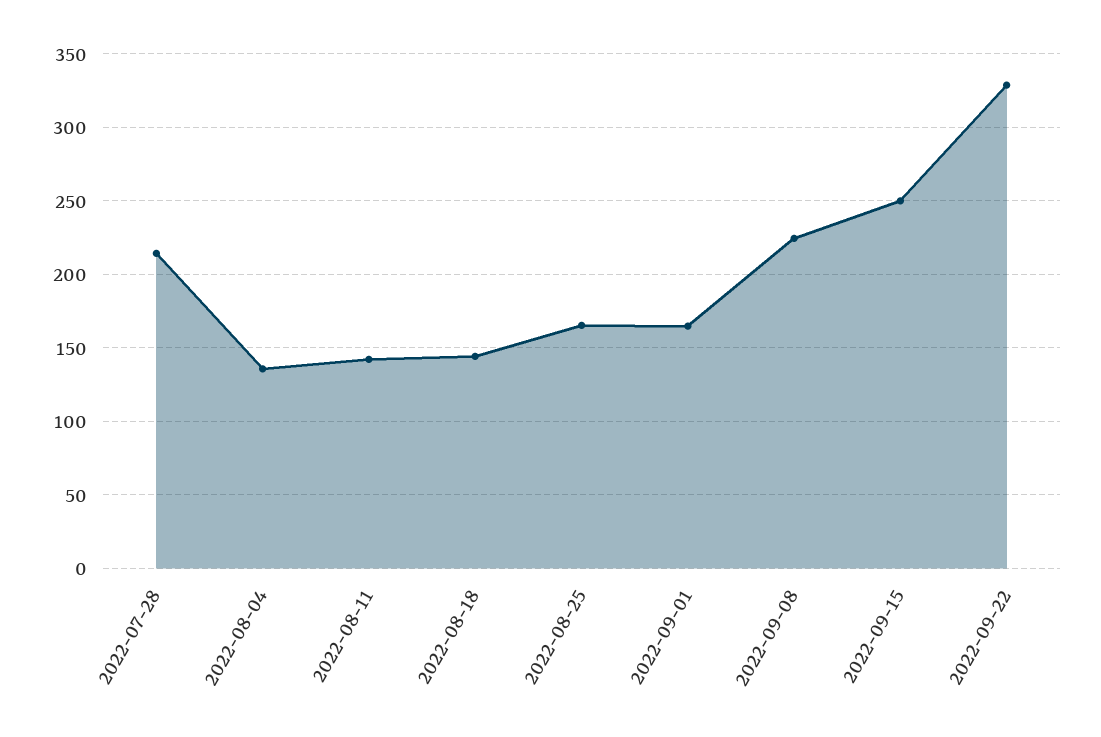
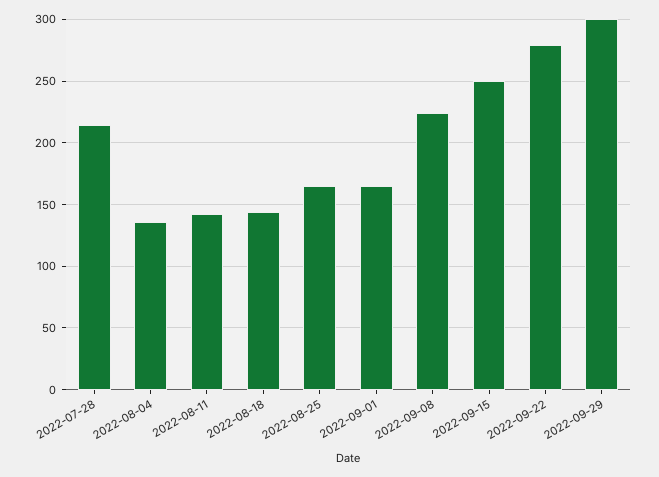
2022-09-22: 330 -> 280
2022-09-29: none -> 300

